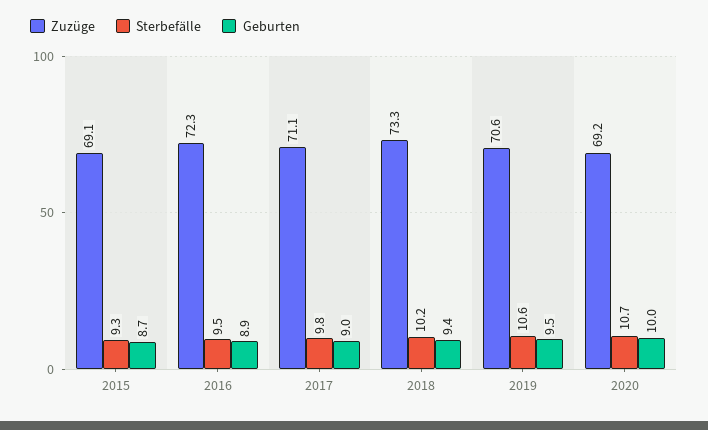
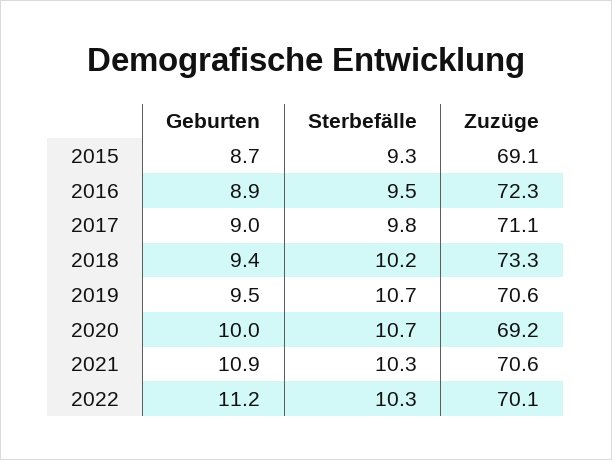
Sterbefälle, 2019: 10.6 -> 10.7
Geburten, 2021: none -> 10.9
Sterbefälle, 2021: none -> 10.3
Zuzüge, 2021: none -> 70.6
Geburten, 2022: none -> 11.2
Sterbefälle, 2022: none -> 10.3
Zuzüge, 2022: none -> 70.1

